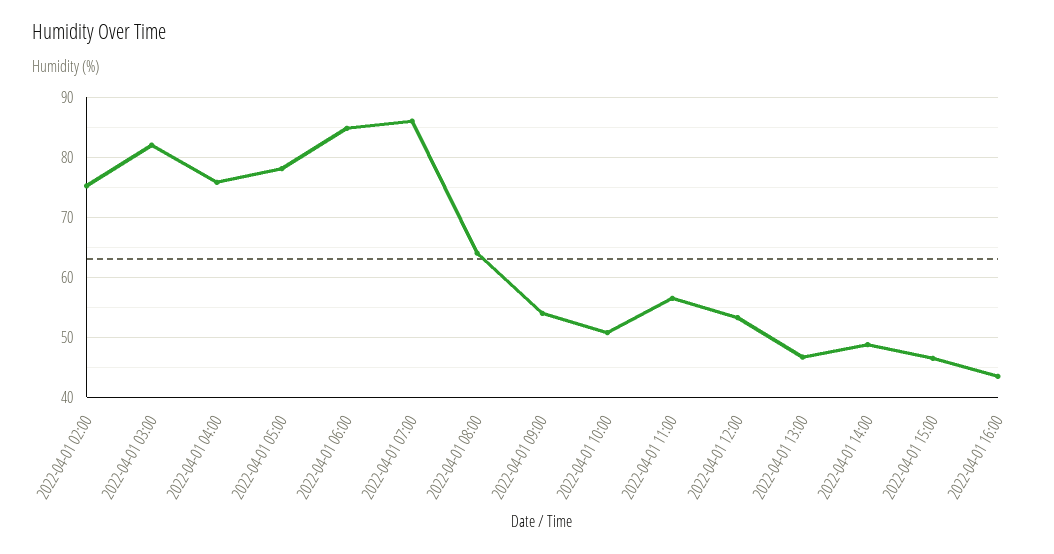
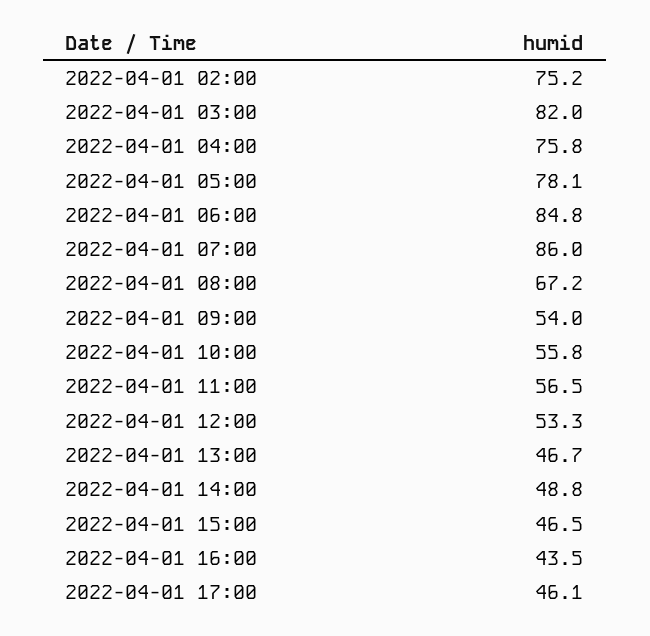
2022-04-01 08:00: 64 -> 67.2
2022-04-01 10:00: 51 -> 55.8
2022-04-01 17:00: none -> 46.1

